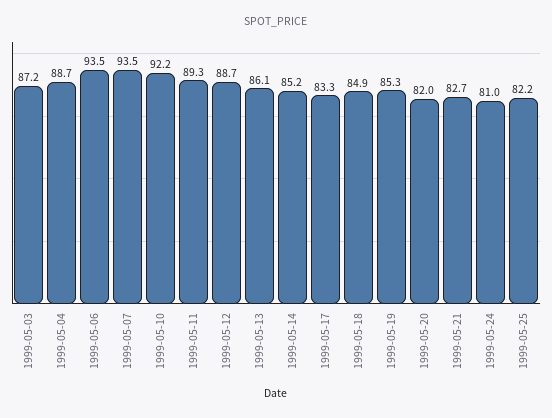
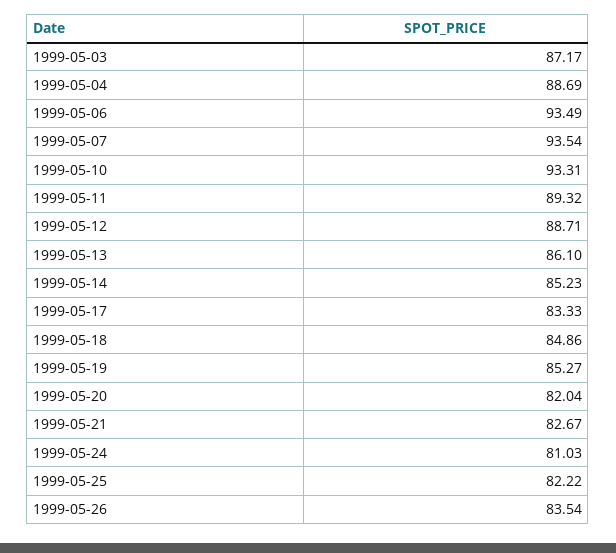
1999-05-10: 92.2 -> 93.31
1999-05-26: none -> 83.54

